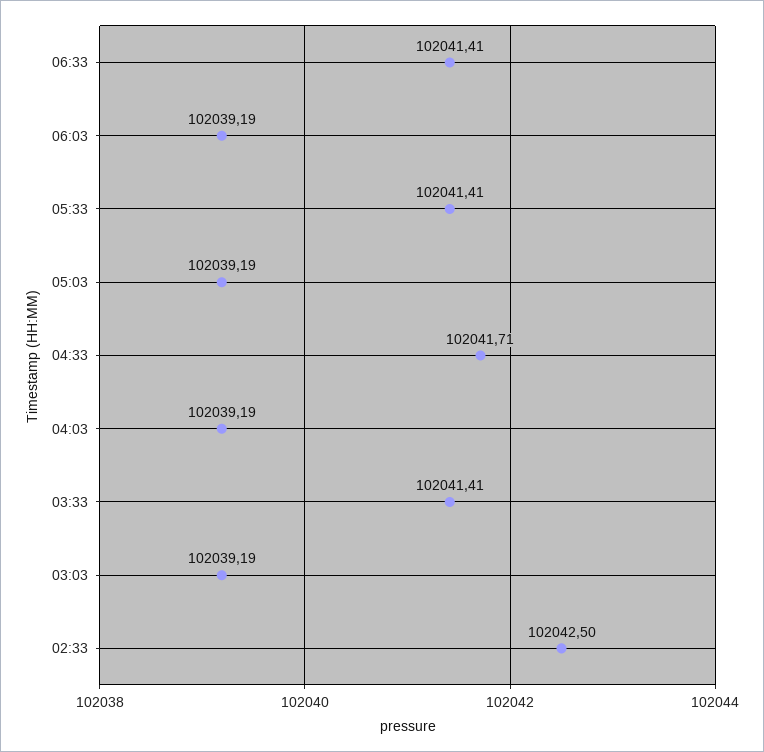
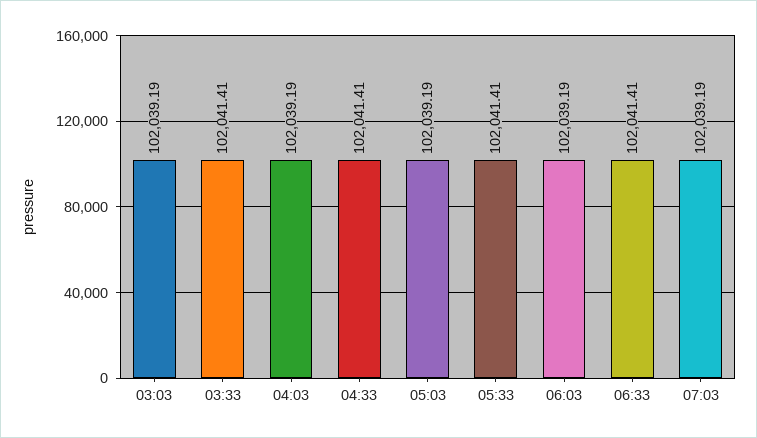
04:33: 102041.71 -> 102041.41
02:33: 102042.5 -> none
07:03: none -> 102039.19

